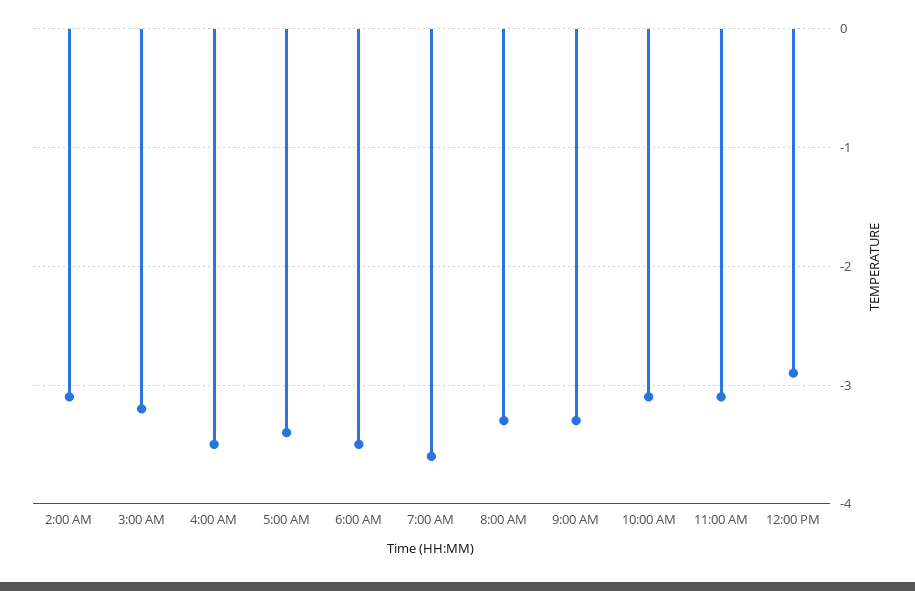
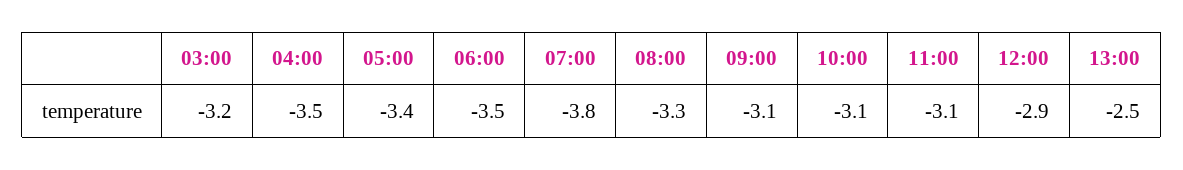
2:00 AM: -3.1 -> none
7:00 AM: -3.6 -> -3.8
9:00 AM: -3.3 -> -3.1
13:00: none -> -2.5

